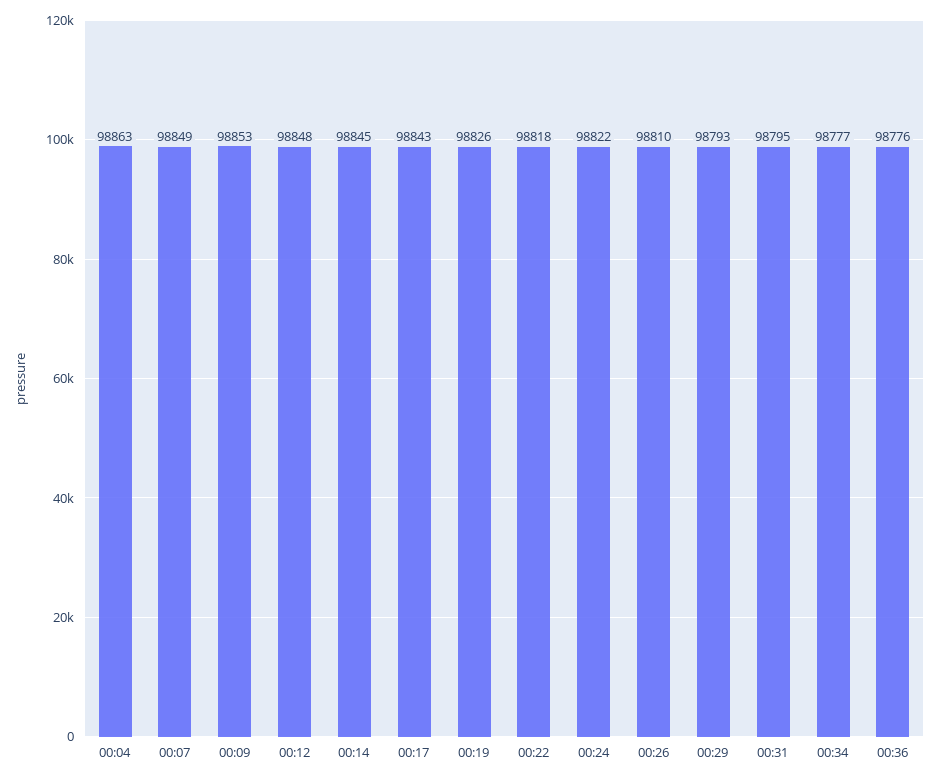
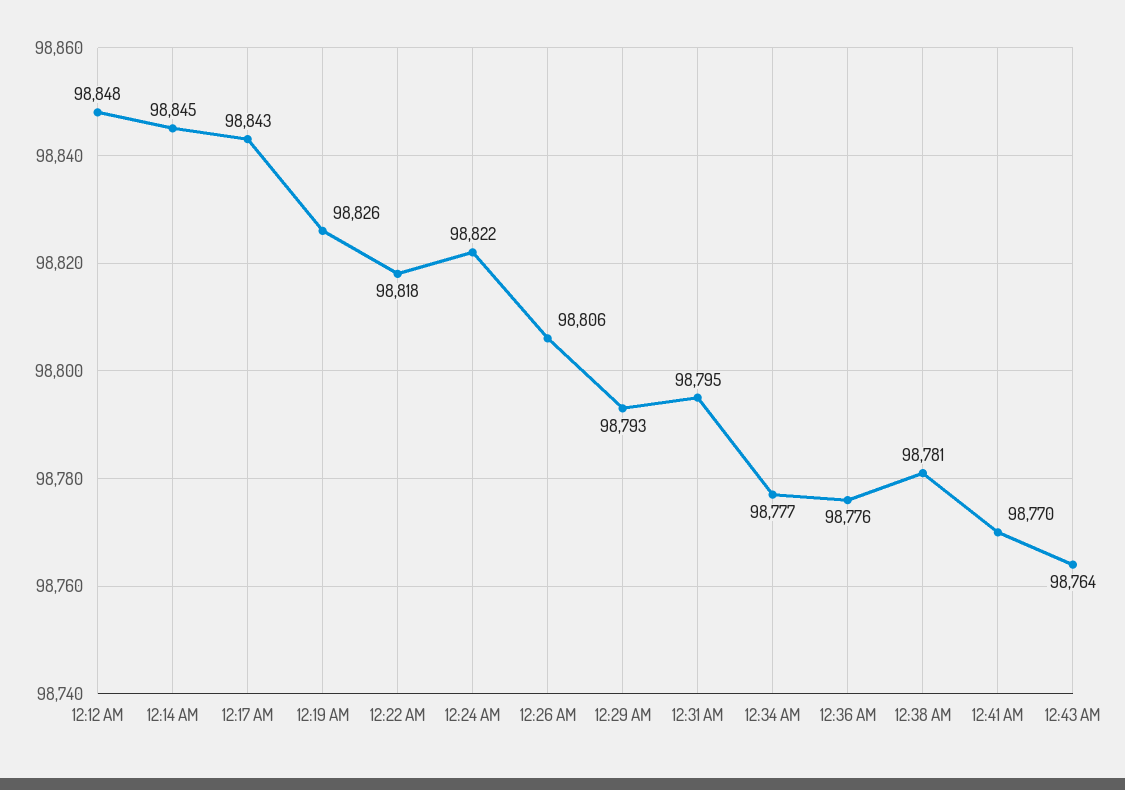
00:04: 98863 -> none
00:07: 98849 -> none
00:09: 98853 -> none
00:26: 98810 -> 98806
12:38 AM: none -> 98781
12:41 AM: none -> 98770
12:43 AM: none -> 98764

